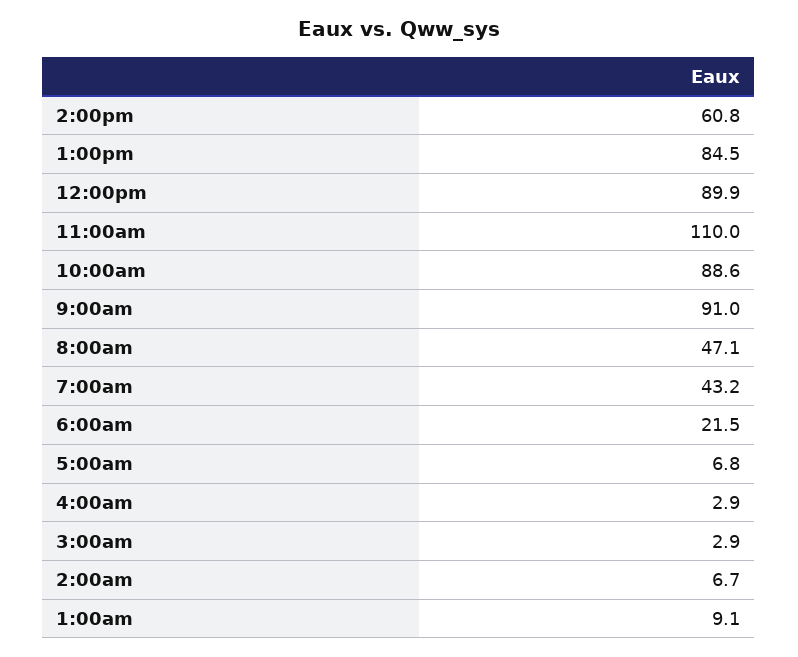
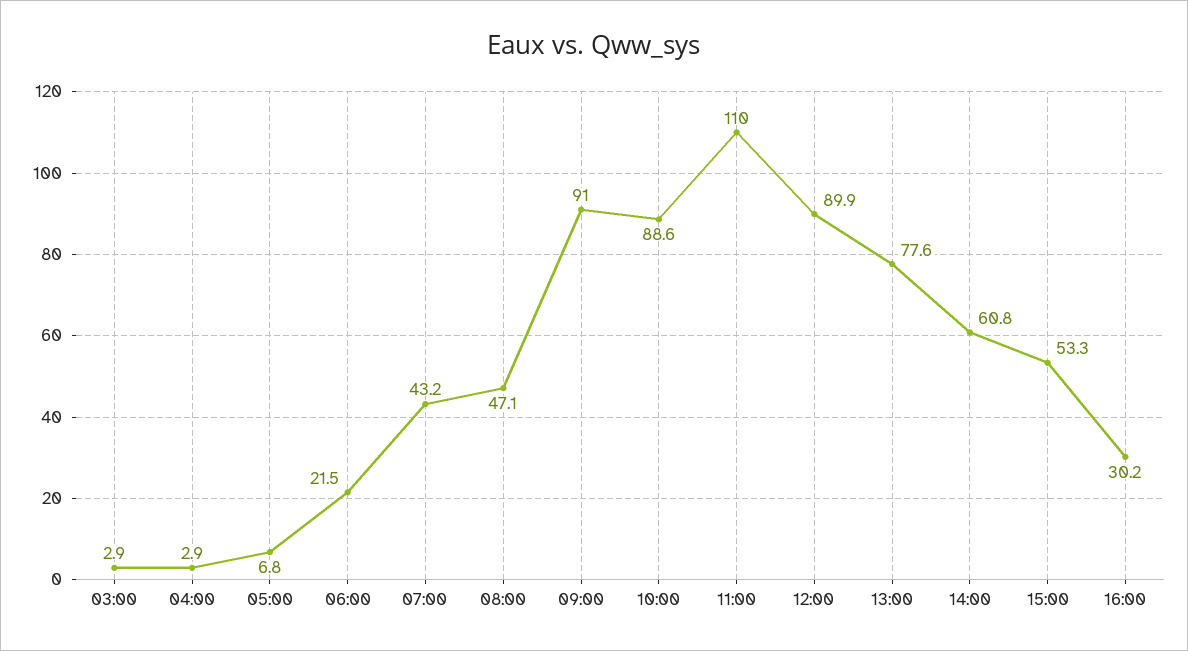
1:00pm: 84.5 -> 77.6
2:00am: 6.7 -> none
1:00am: 9.1 -> none
15:00: none -> 53.3
16:00: none -> 30.2

